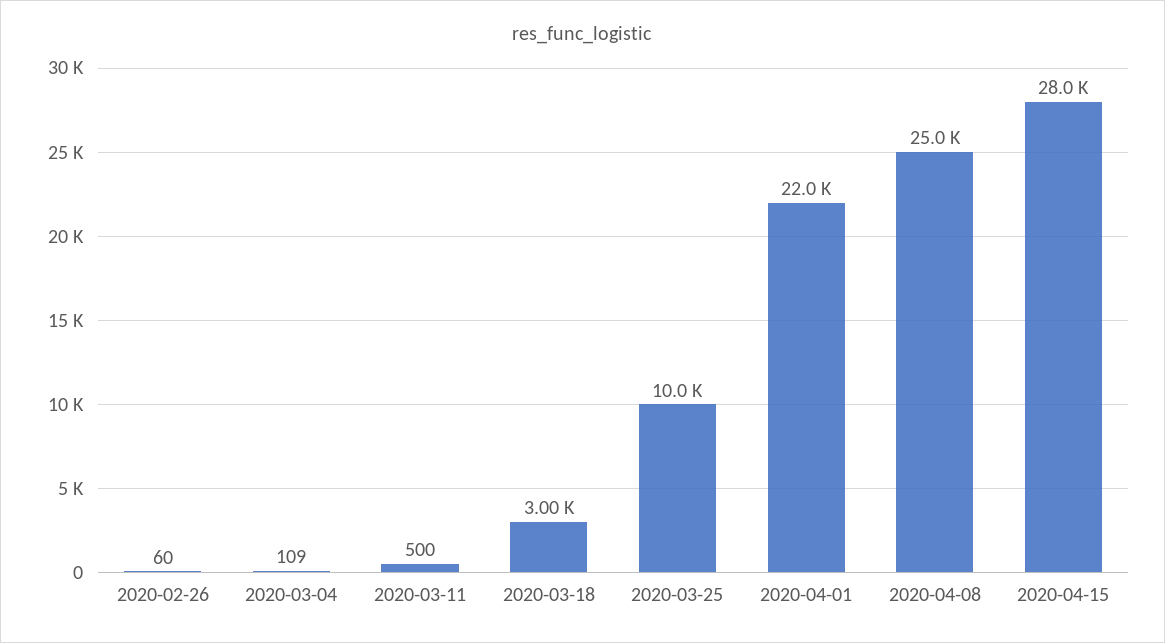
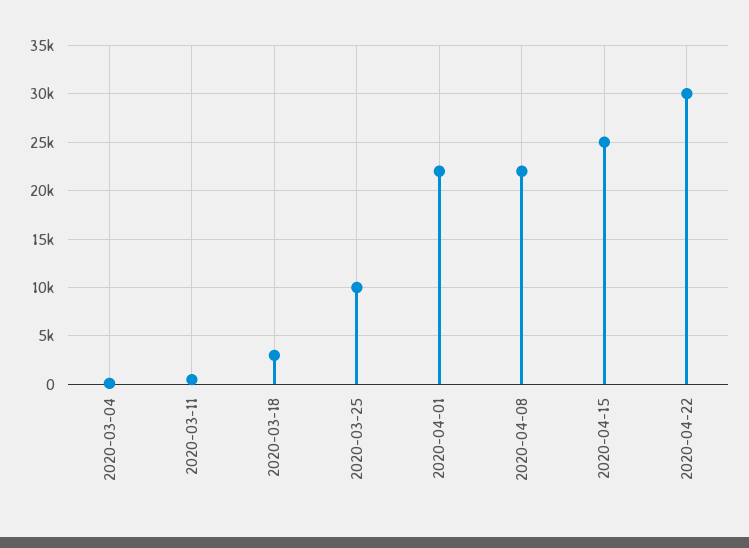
2020-02-26: 60 -> none
2020-04-08: 25000 -> 22000
2020-04-15: 28000 -> 25000
2020-04-22: none -> 30000

